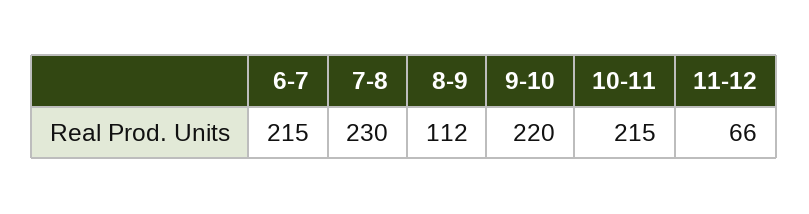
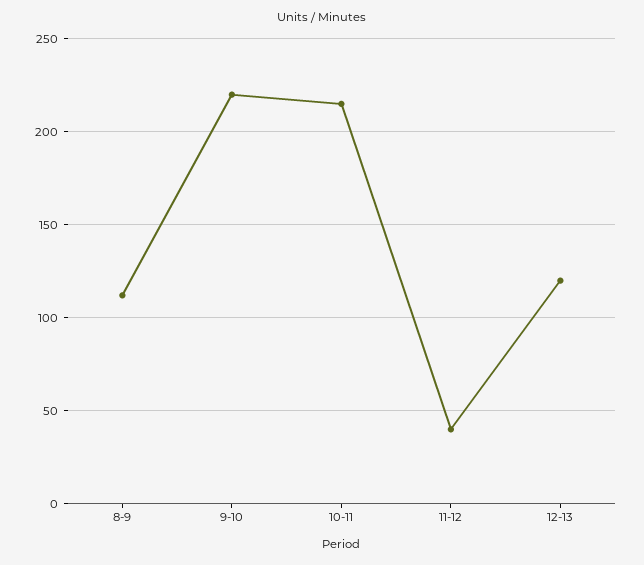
6-7: 215 -> none
7-8: 230 -> none
11-12: 66 -> 40
12-13: none -> 120

